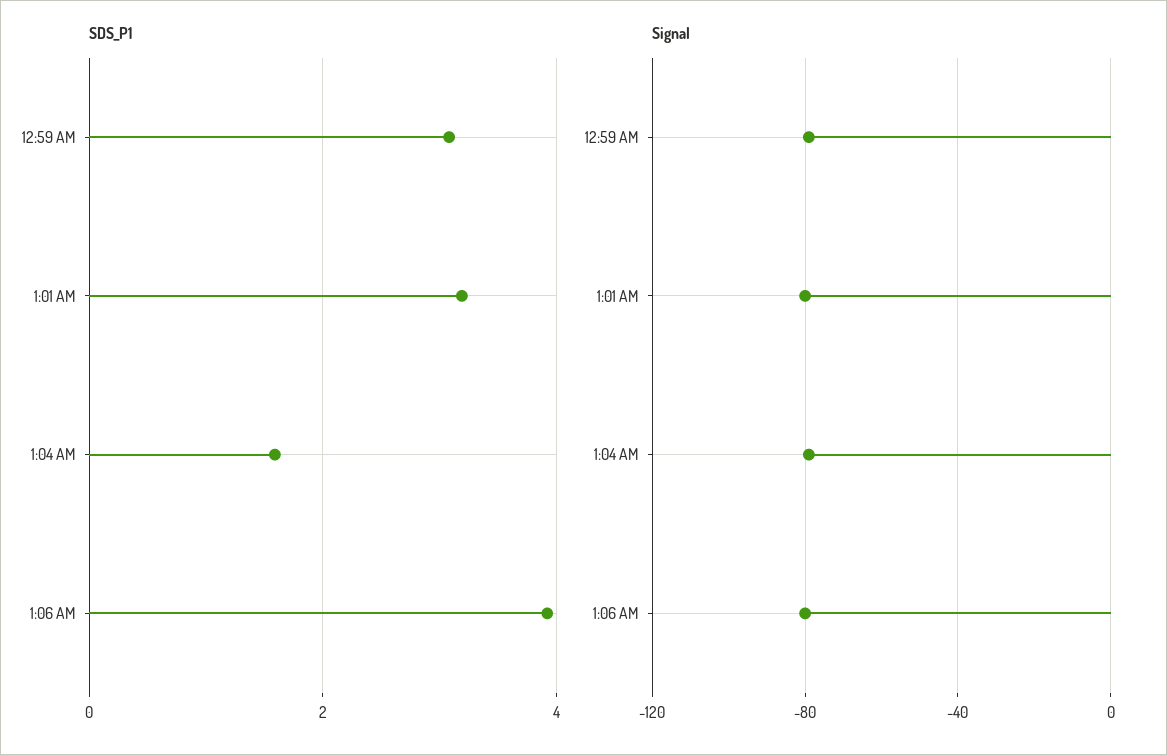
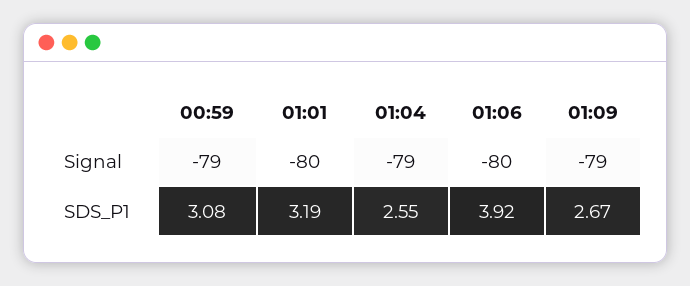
SDS_P1, 1:04 AM: 1.6 -> 2.55
Signal, 01:09: none -> -79
SDS_P1, 01:09: none -> 2.67

